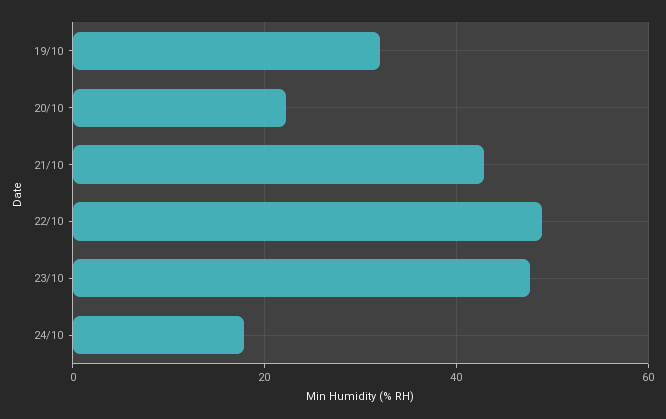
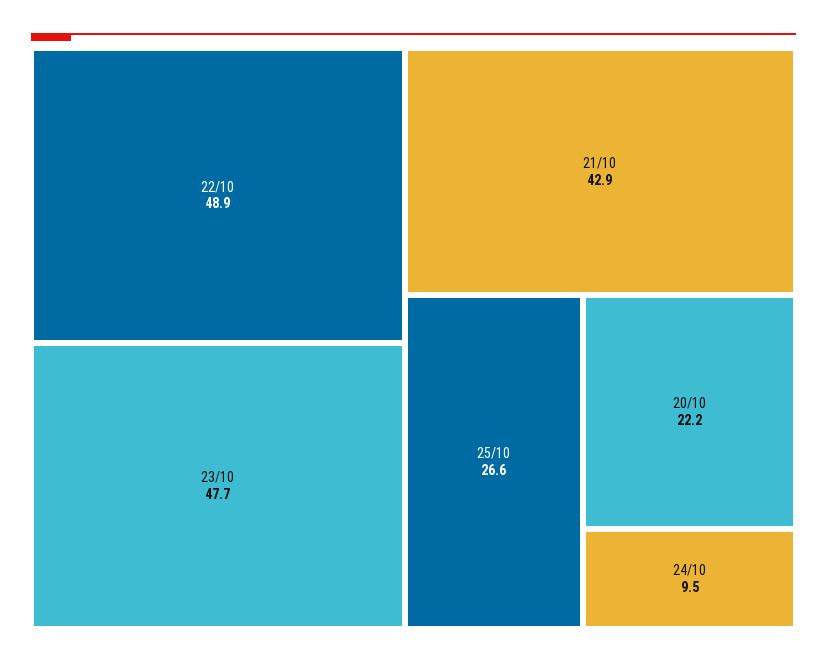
19/10: 32 -> none
24/10: 18 -> 9.5
25/10: none -> 26.6

